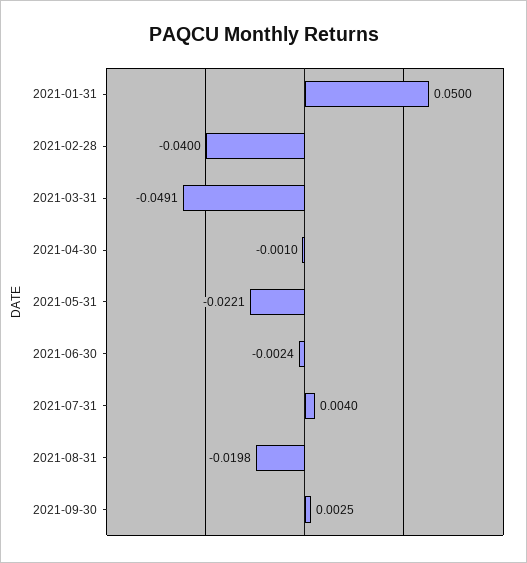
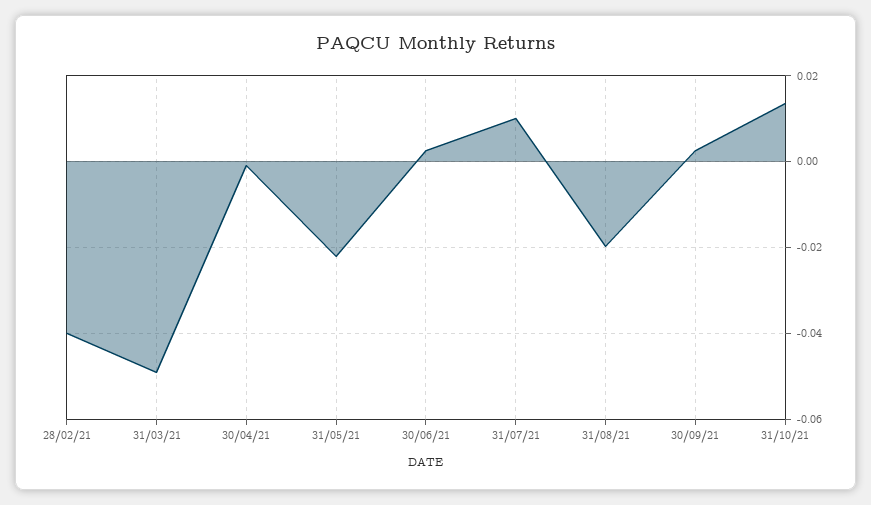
2021-01-31: 0.05 -> none
2021-06-30: -0.0024 -> 0.002
2021-07-31: 0.004 -> 0.01
31/10/21: none -> 0.014

